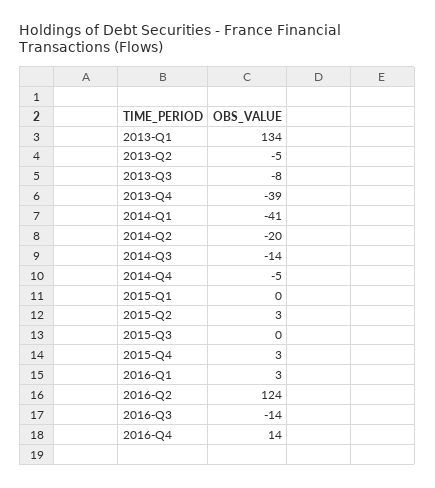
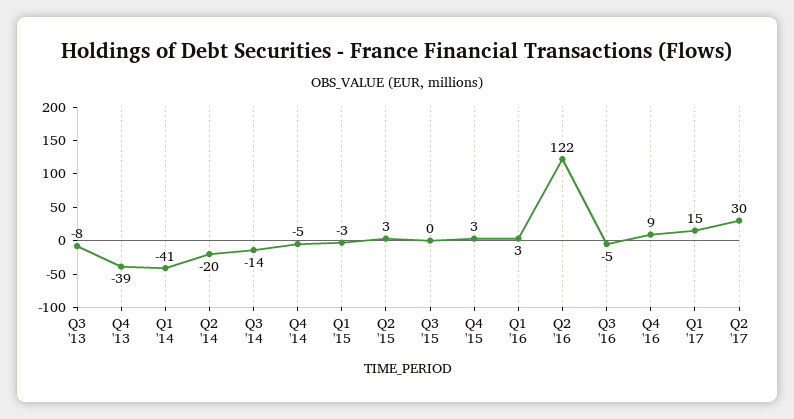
2013-Q1: 134 -> none
2013-Q2: -5 -> none
2015-Q1: 0 -> -3
2016-Q2: 124 -> 122
2016-Q3: -14 -> -5
2016-Q4: 14 -> 9
Q1 '17: none -> 15
Q2 '17: none -> 30

